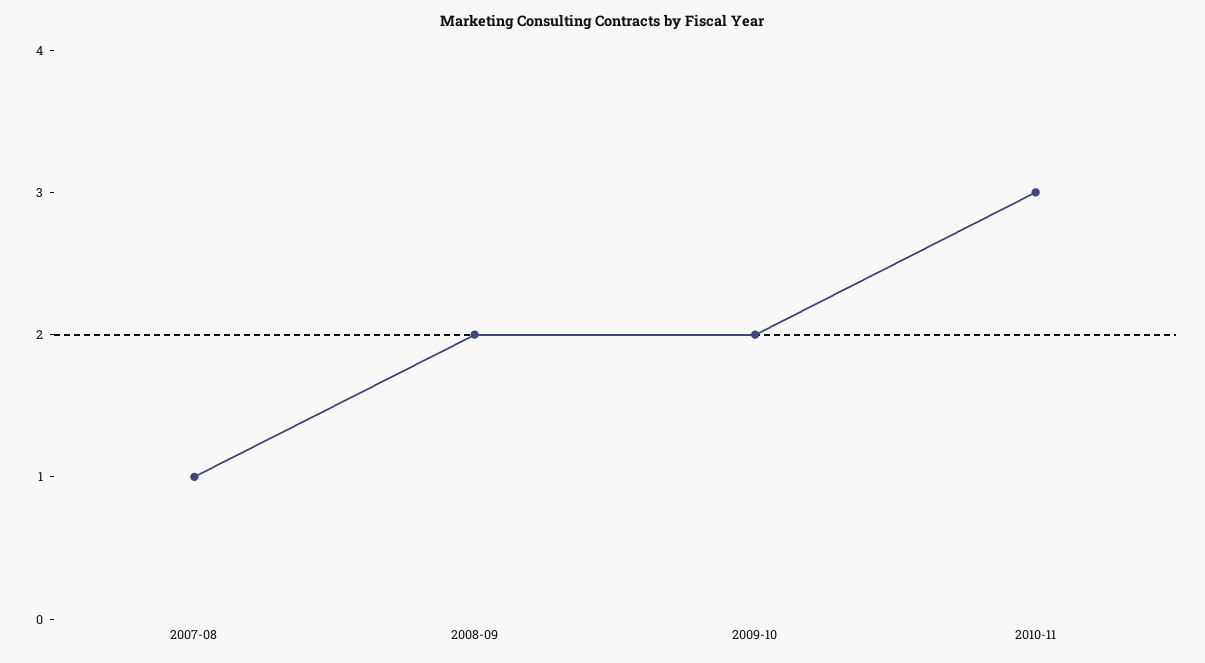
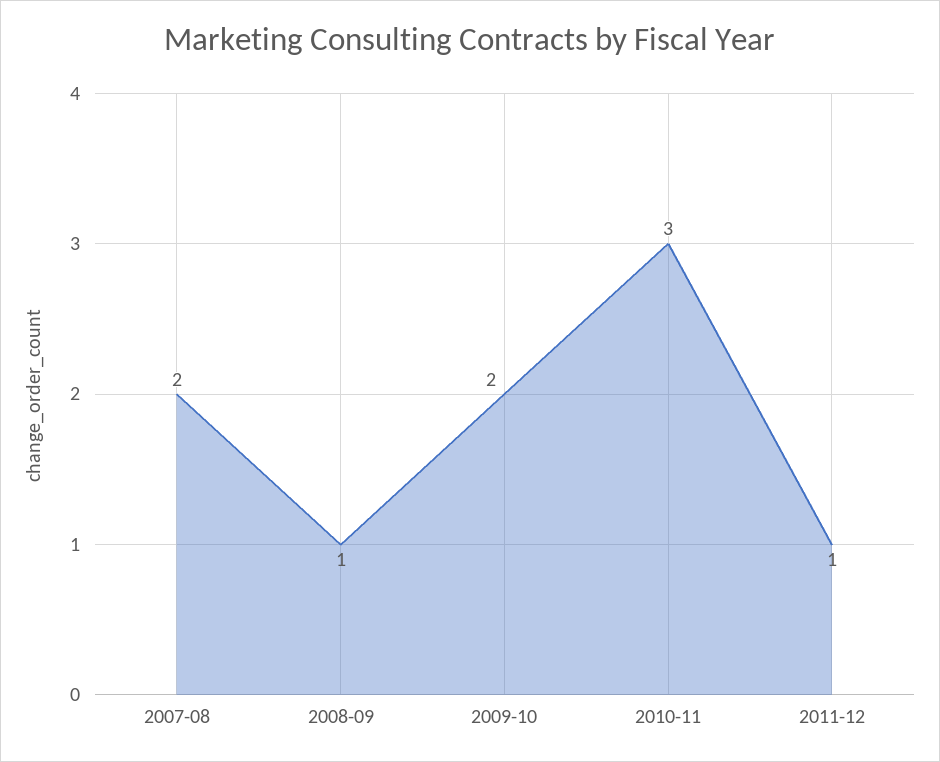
2007-08: 1 -> 2
2008-09: 2 -> 1
2011-12: none -> 1

